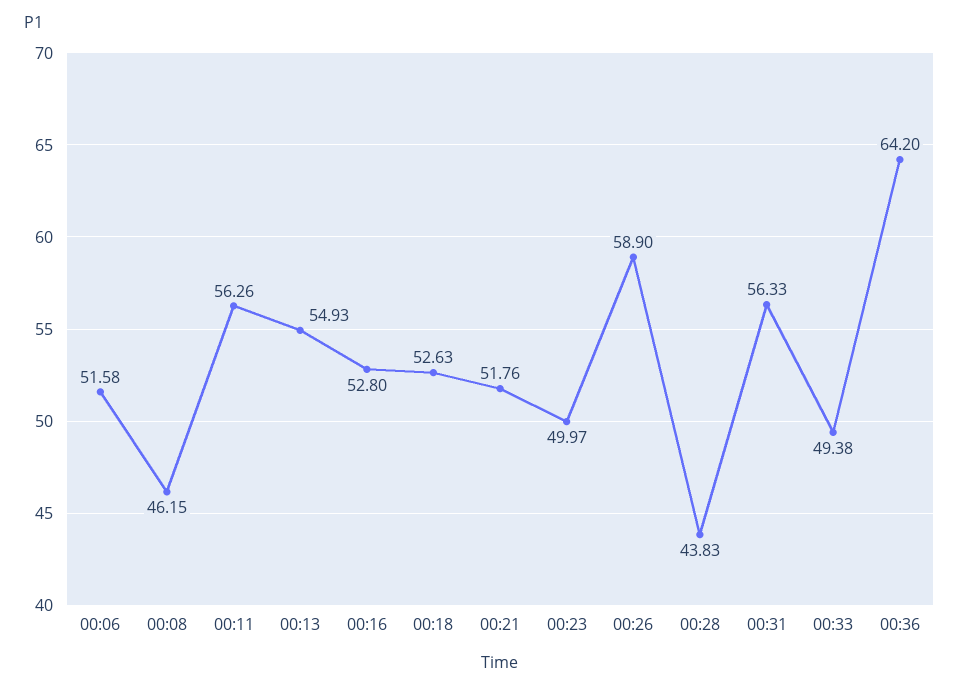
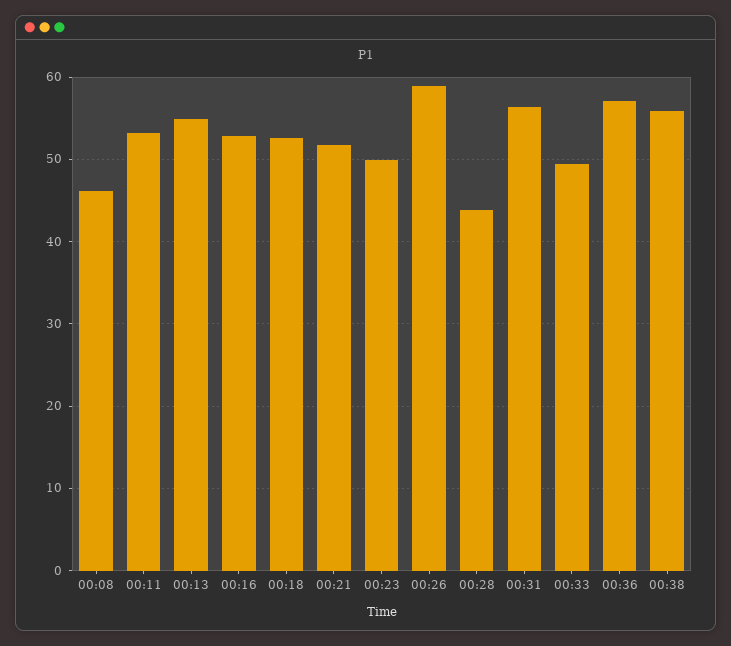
00:06: 51.58 -> none
00:11: 56.26 -> 53
00:36: 64.2 -> 57
00:38: none -> 56

